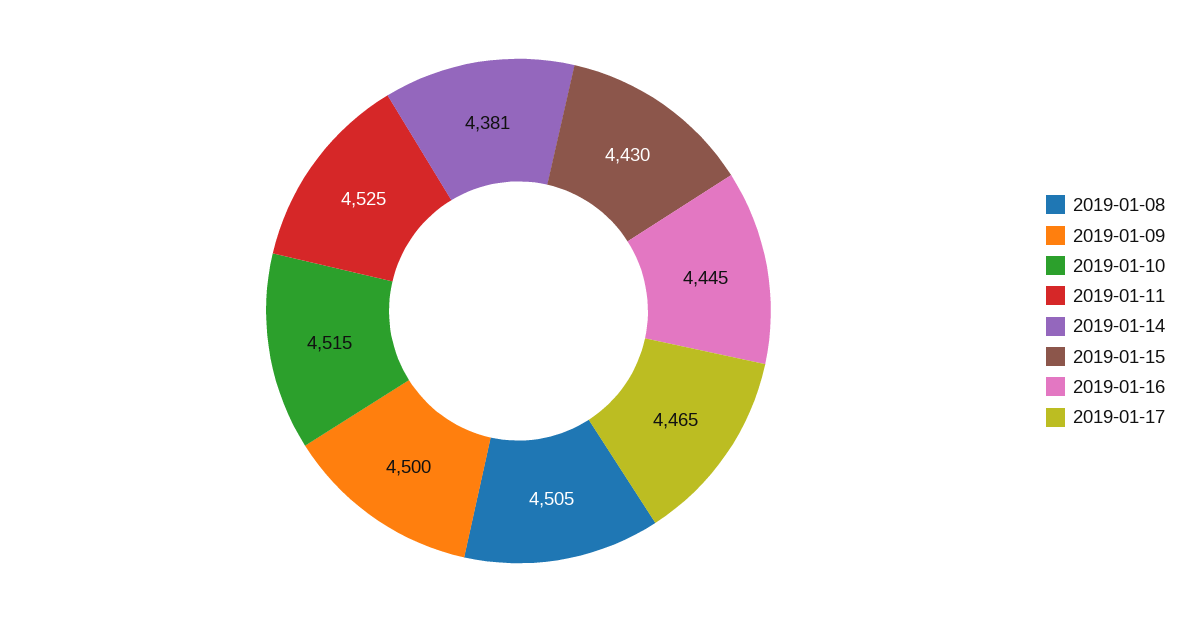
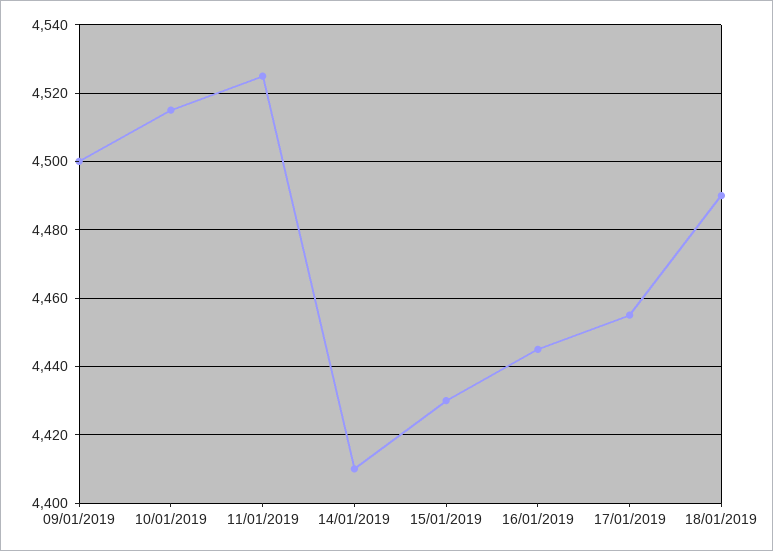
2019-01-08: 4505 -> none
2019-01-14: 4381 -> 4410
2019-01-17: 4465 -> 4455
18/01/2019: none -> 4490

